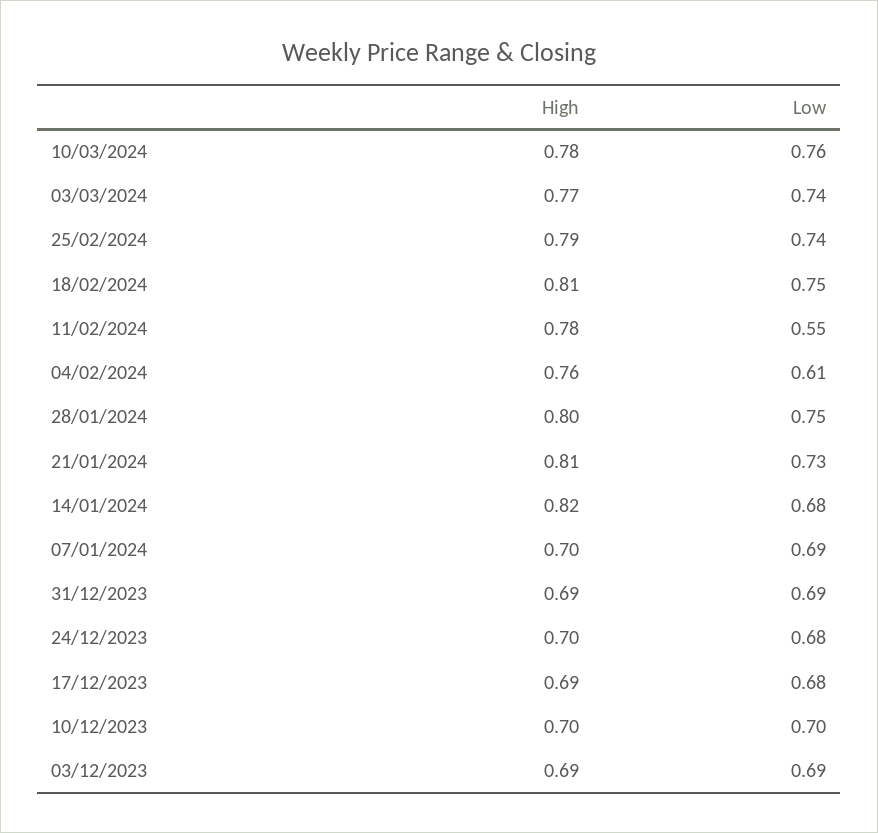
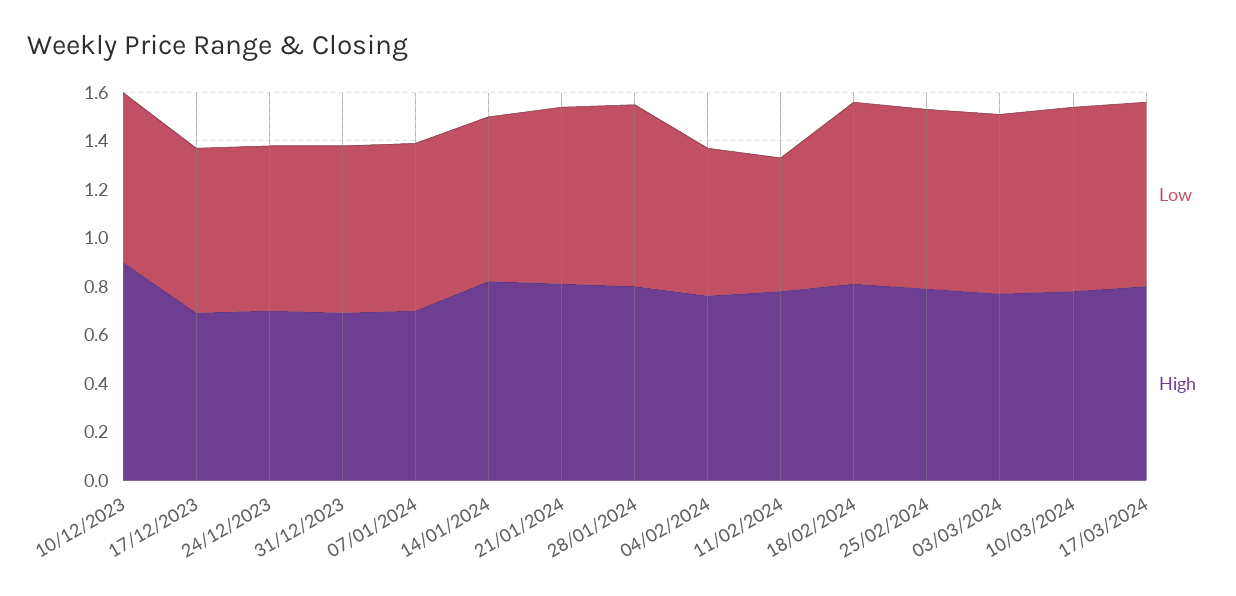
High, 10/12/2023: 0.7 -> 0.9
High, 03/12/2023: 0.69 -> none
Low, 03/12/2023: 0.69 -> none
Low, 17/03/2024: none -> 0.75
High, 17/03/2024: none -> 0.8

